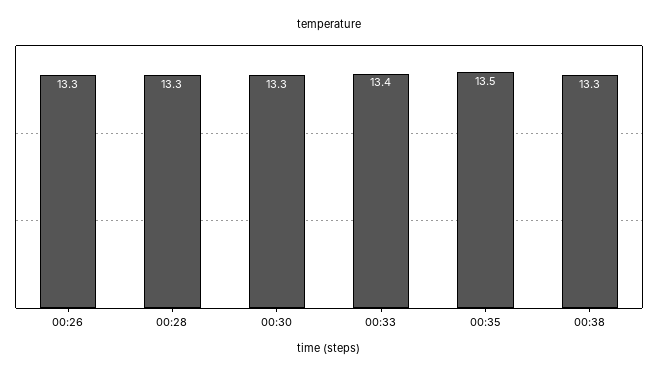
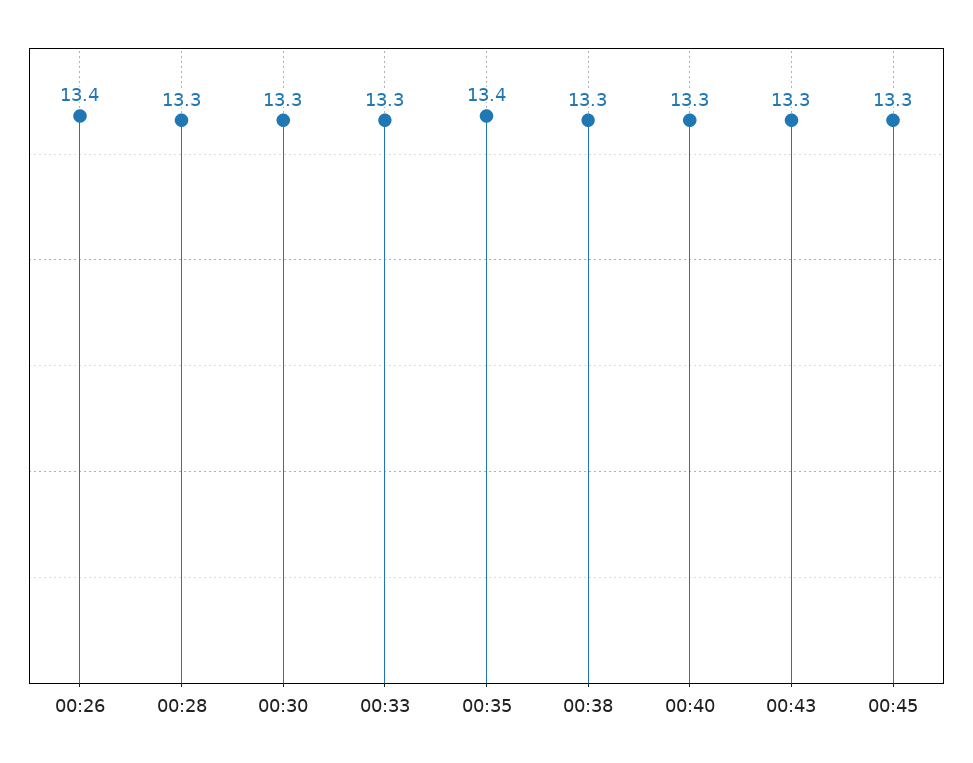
00:26: 13.3 -> 13.4
00:33: 13.4 -> 13.3
00:35: 13.5 -> 13.4
00:40: none -> 13.3
00:43: none -> 13.3
00:45: none -> 13.3

